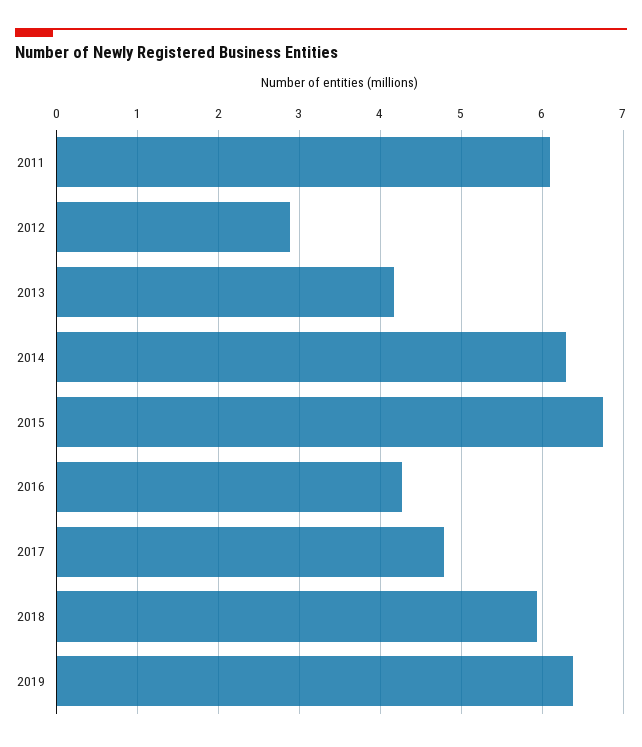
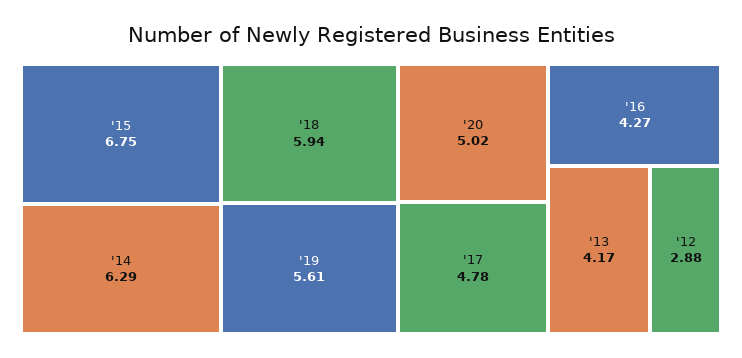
2011: 6.1 -> none
2019: 6.4 -> 5.61
'20: none -> 5.02

